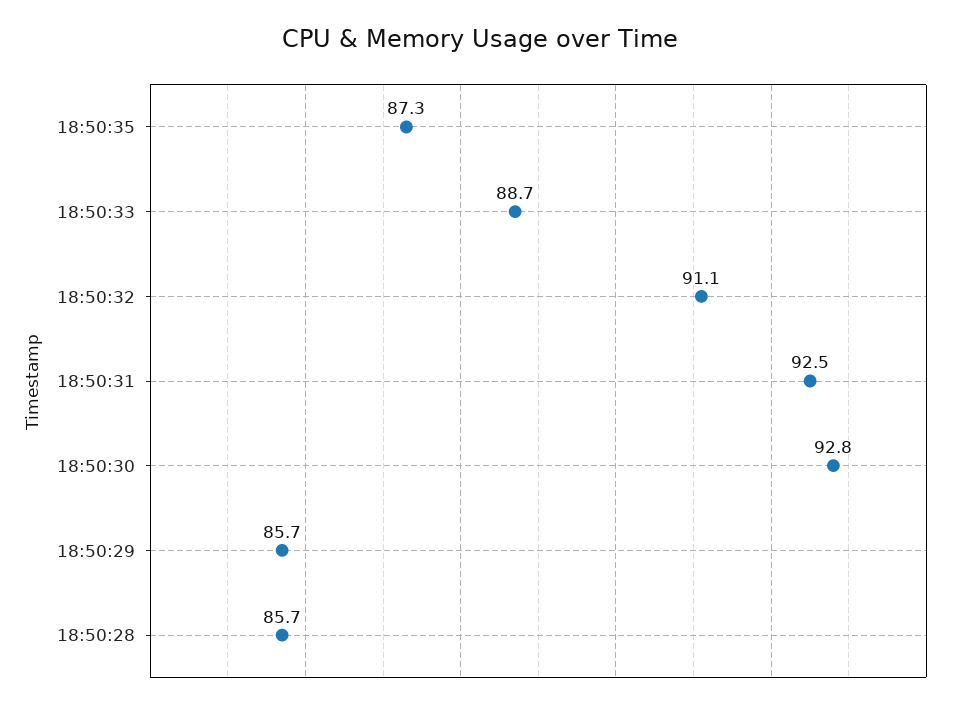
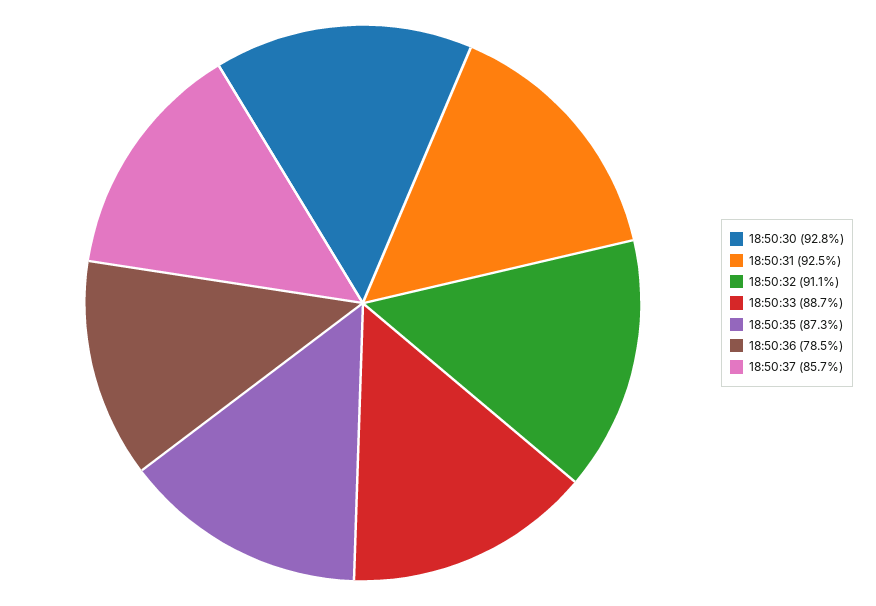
18:50:29: 85.7 -> none
18:50:28: 85.7 -> none
18:50:36: none -> 78.5
18:50:37: none -> 85.7

